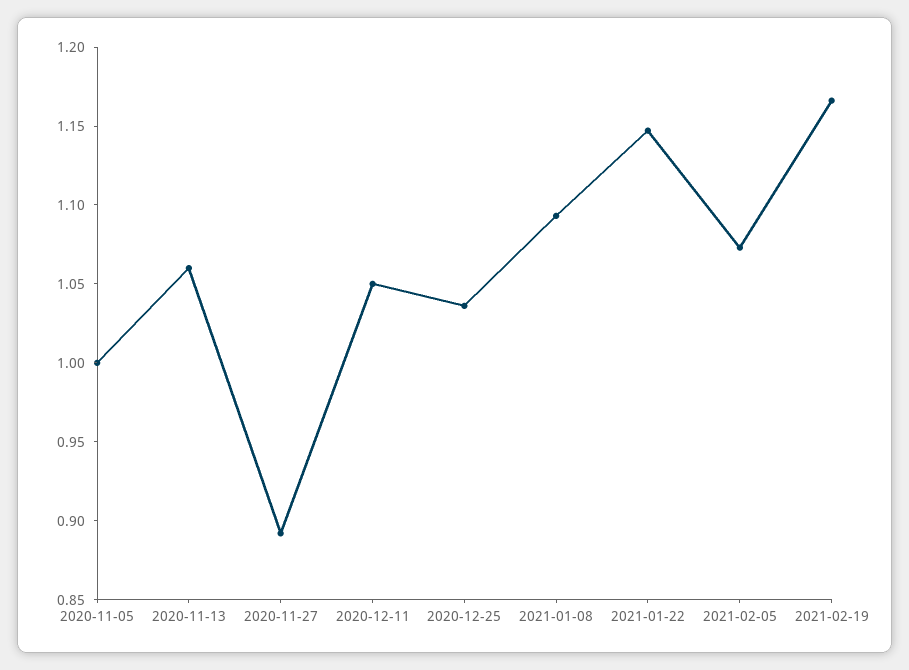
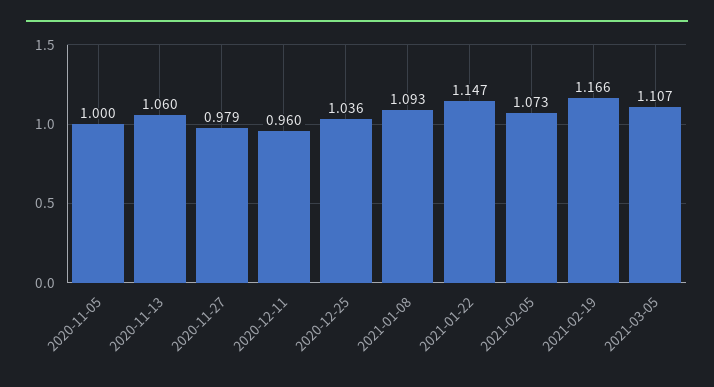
2020-11-27: 0.89 -> 0.979
2020-12-11: 1.05 -> 0.96
2021-03-05: none -> 1.107

